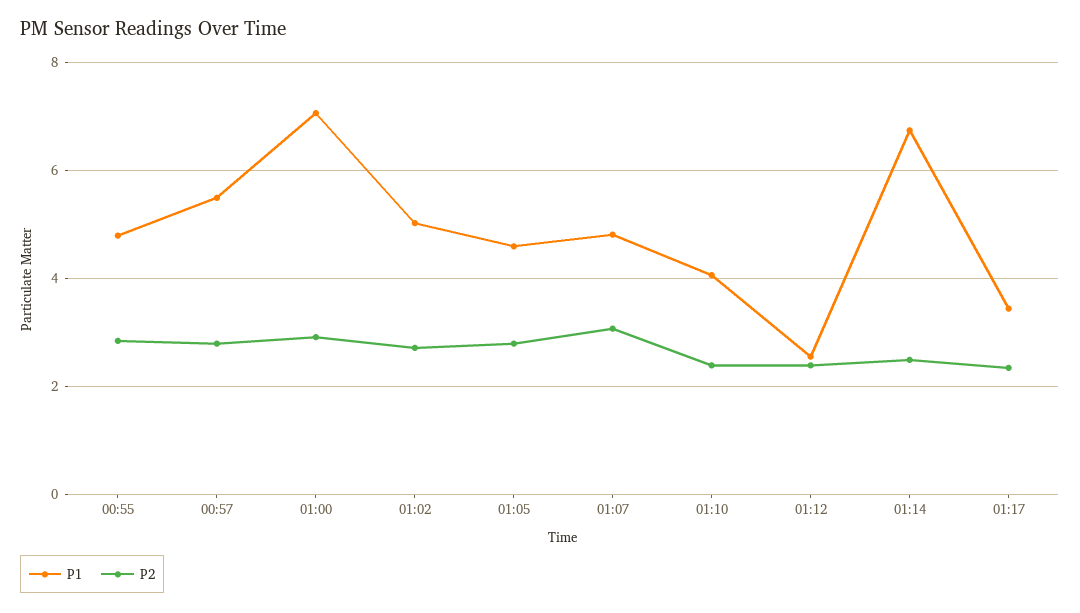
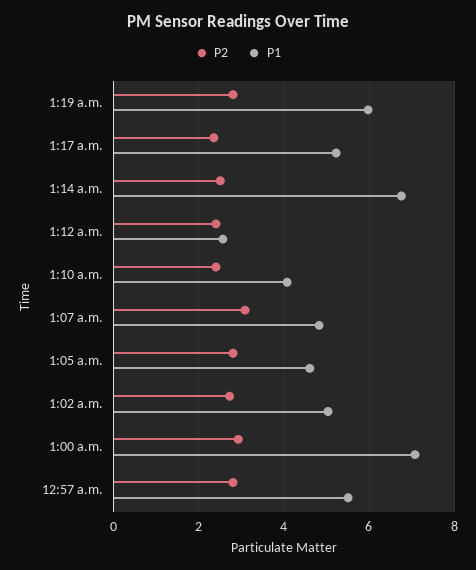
P1, 00:55: 4.8 -> none
P2, 00:55: 2.8 -> none
P1, 01:17: 3.4 -> 5.2
P2, 1:19 a.m.: none -> 2.8
P1, 1:19 a.m.: none -> 6

